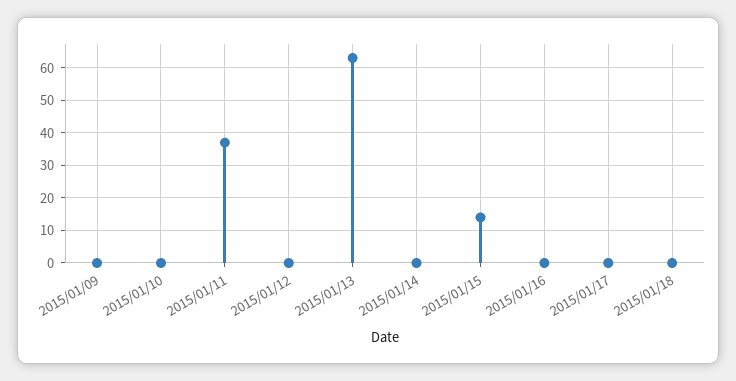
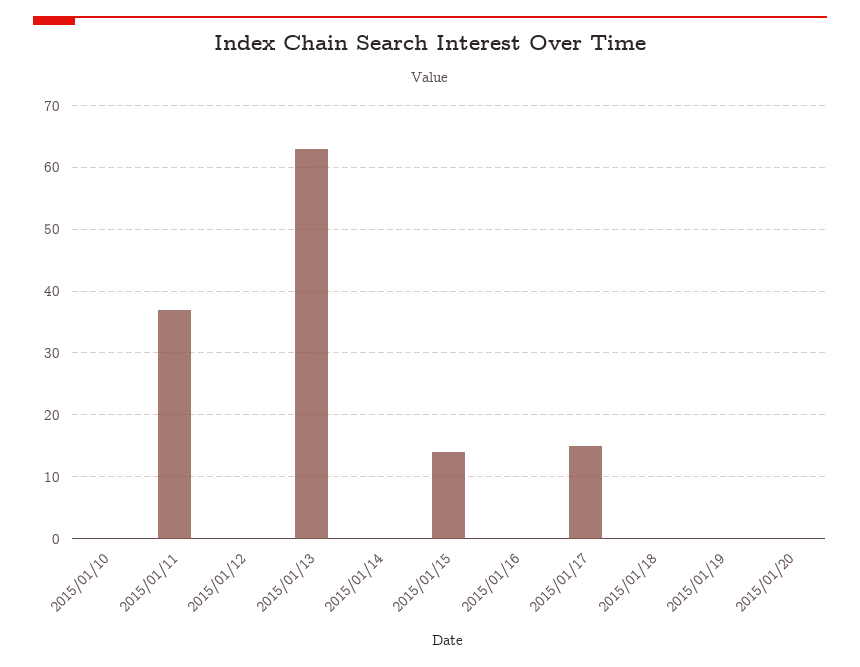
2015/01/09: 0 -> none
2015/01/17: 0 -> 15
2015/01/19: none -> 0
2015/01/20: none -> 0

